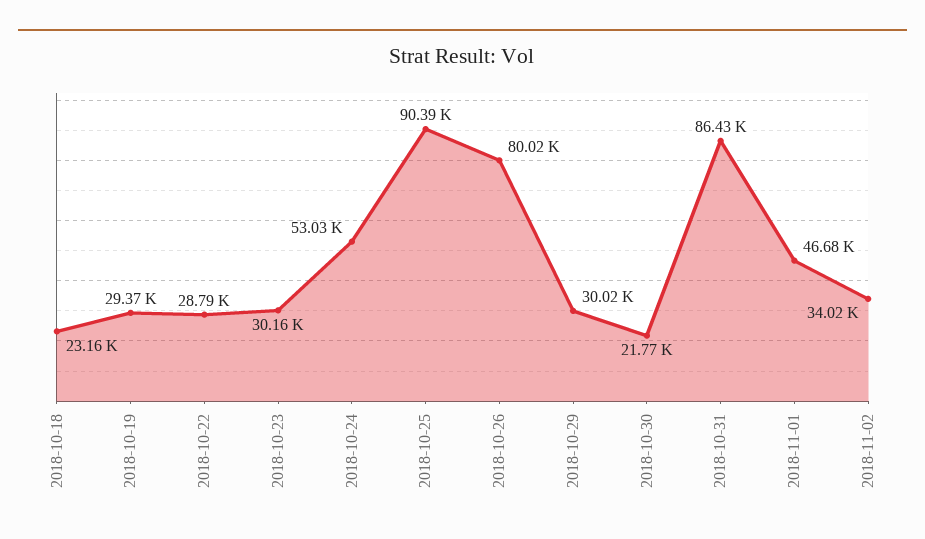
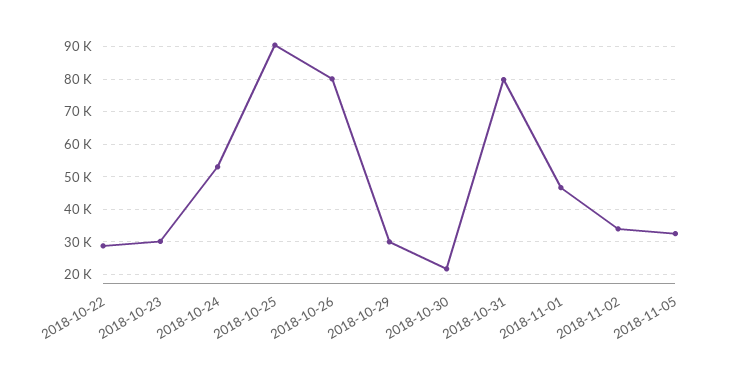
2018-10-18: 23160 -> none
2018-10-19: 29370 -> none
2018-10-31: 86430 -> 80000
2018-11-05: none -> 32000

